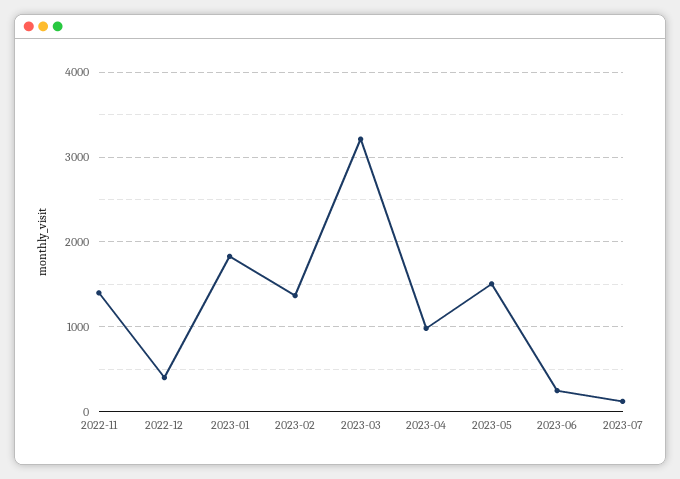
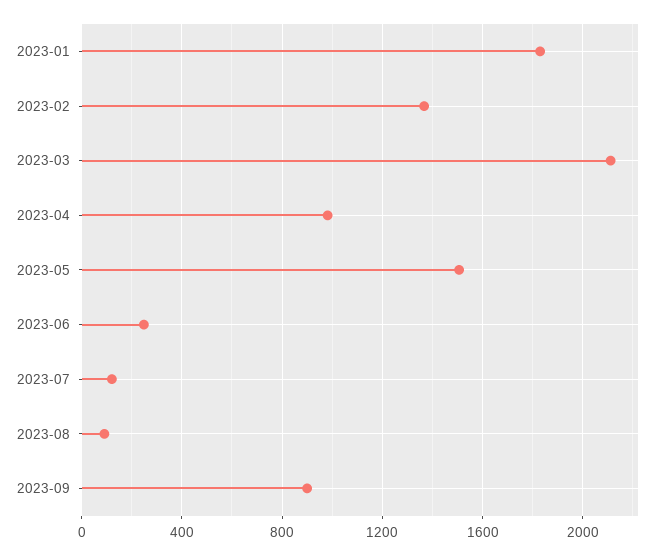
2022-11: 1400 -> none
2022-12: 400 -> none
2023-03: 3200 -> 2100
2023-08: none -> 100
2023-09: none -> 900

